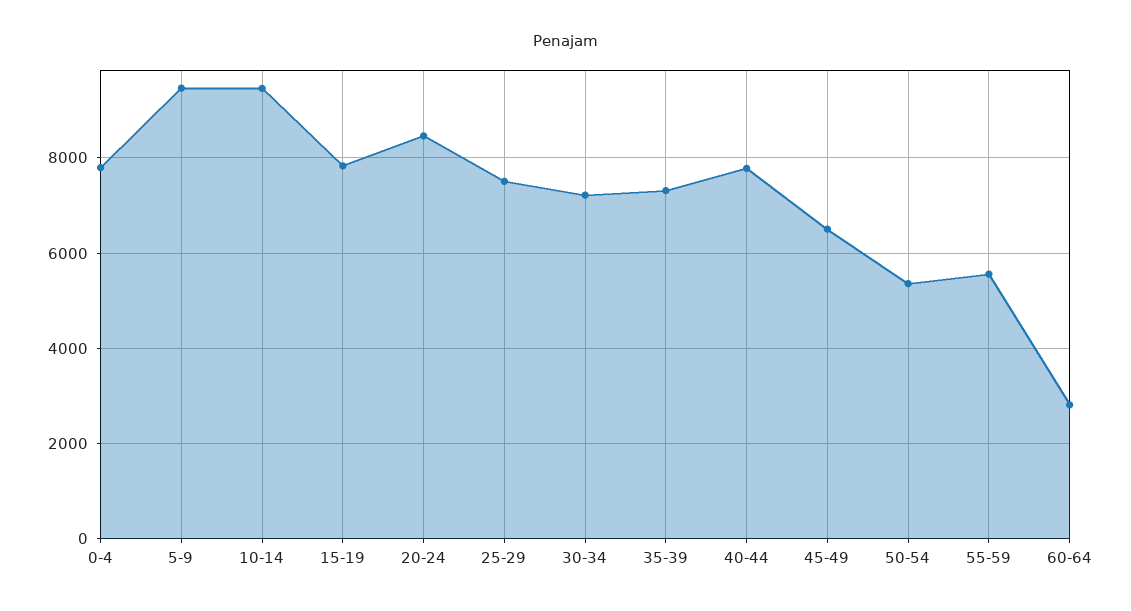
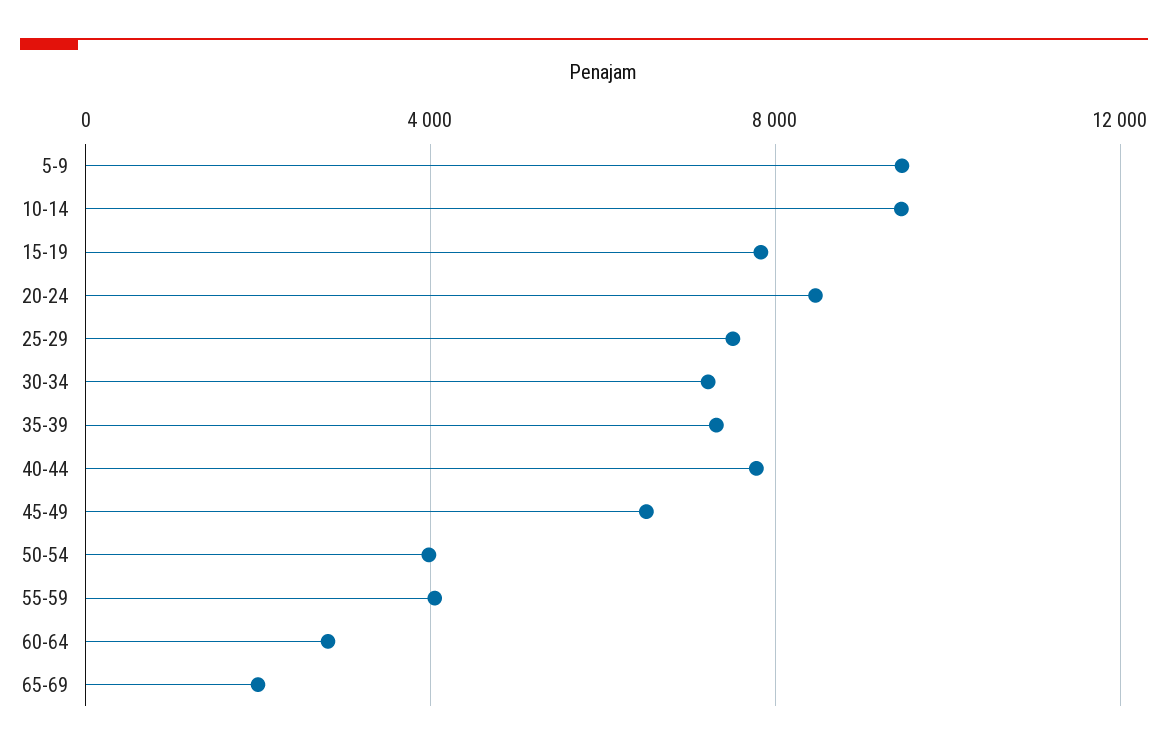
0-4: 7800 -> none
50-54: 5400 -> 4000
55-59: 5600 -> 4000
65-69: none -> 2000

